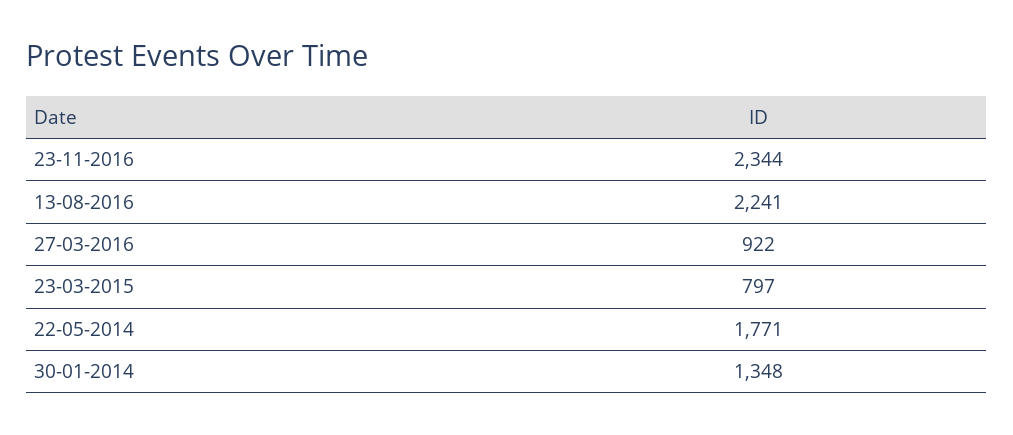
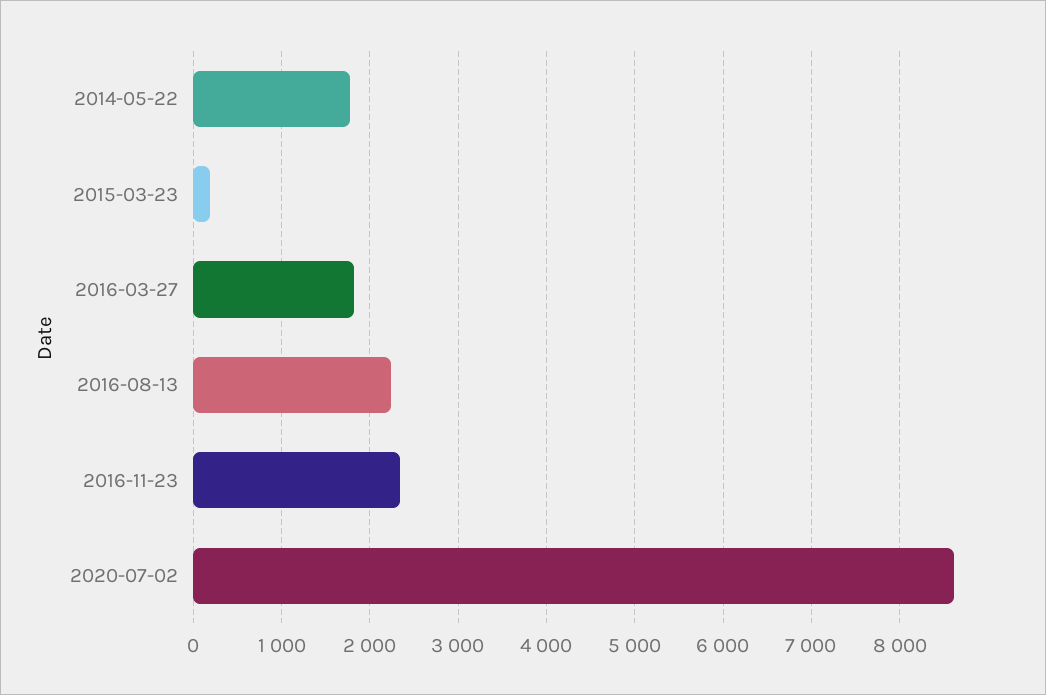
27-03-2016: 922 -> 1800
23-03-2015: 797 -> 200
30-01-2014: 1348 -> none
2020-07-02: none -> 8600

